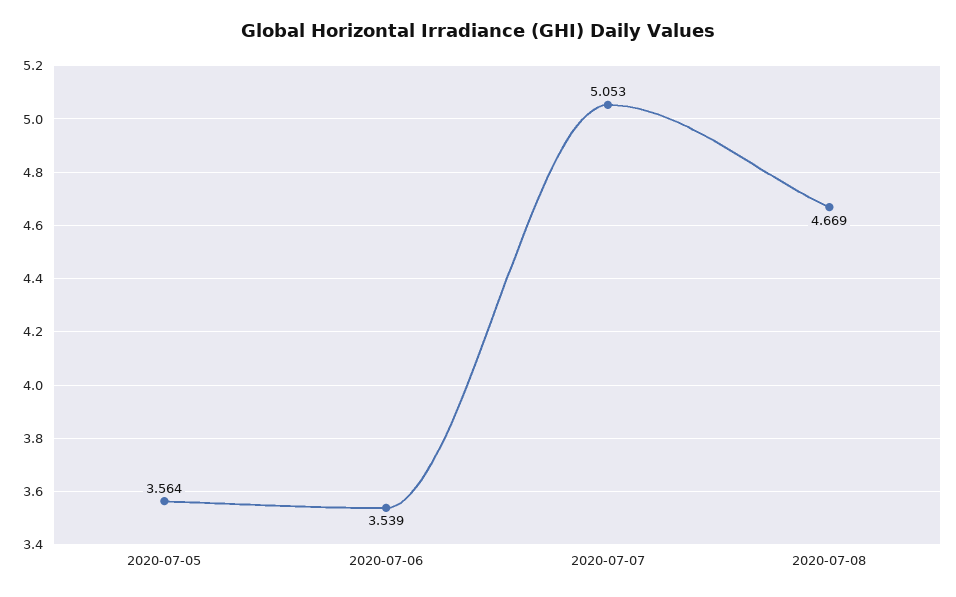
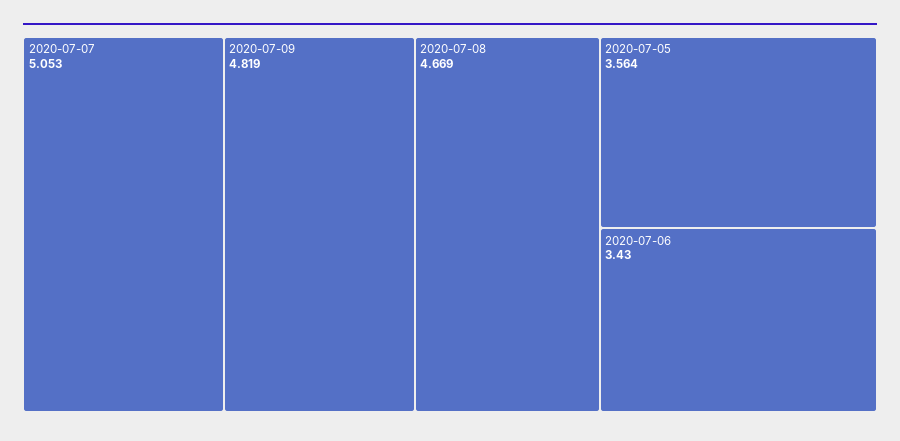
2020-07-06: 3.539 -> 3.43
2020-07-09: none -> 4.819

